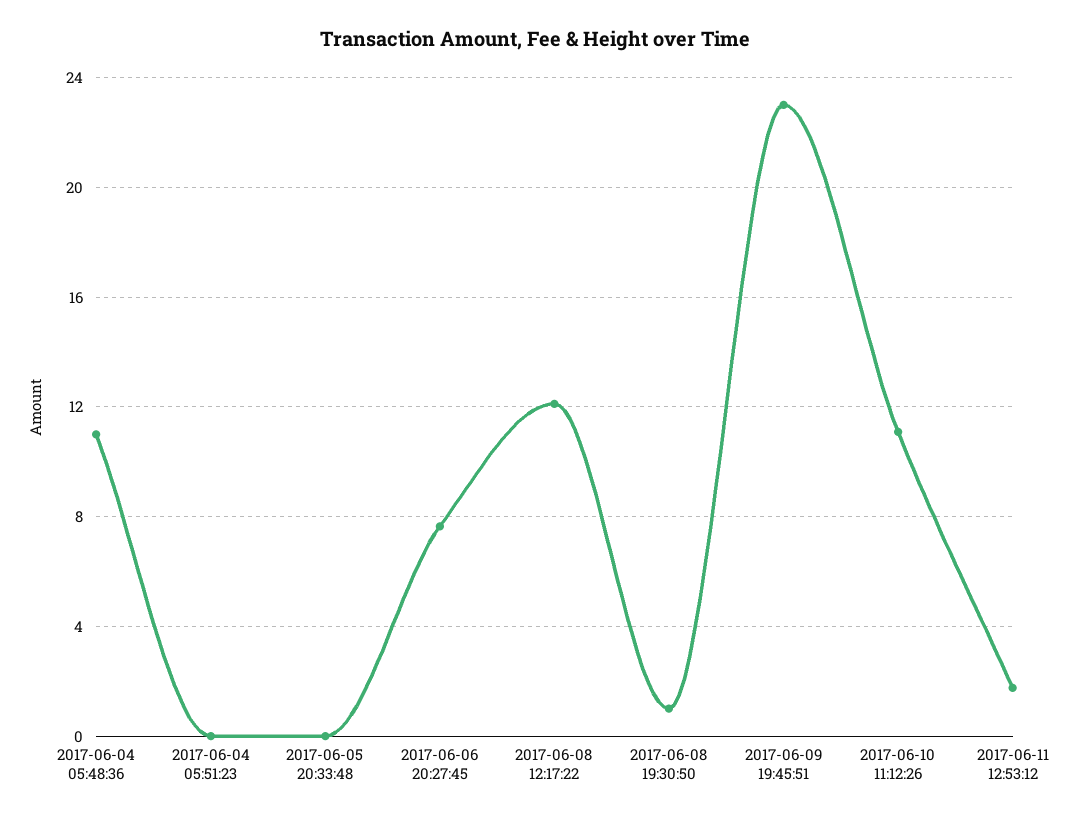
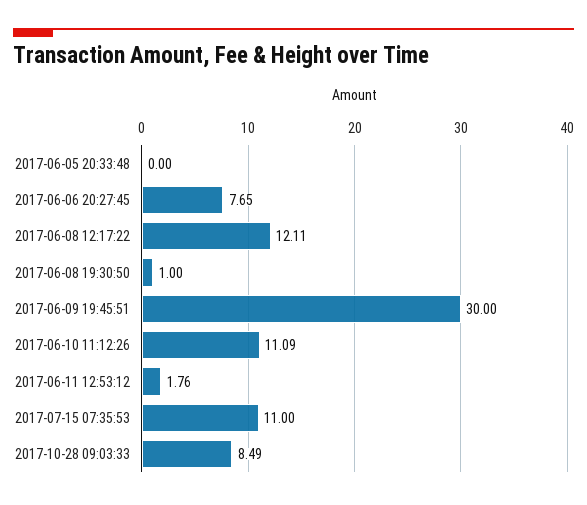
2017-06-04 05:48:36: 11 -> none
2017-06-04 05:51:23: 0 -> none
2017-06-09 19:45:51: 23 -> 30
2017-07-15 07:35:53: none -> 11
2017-10-28 09:03:33: none -> 8.49

